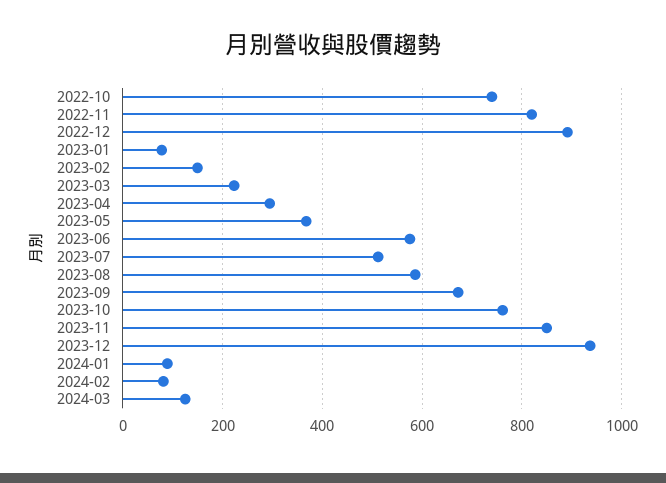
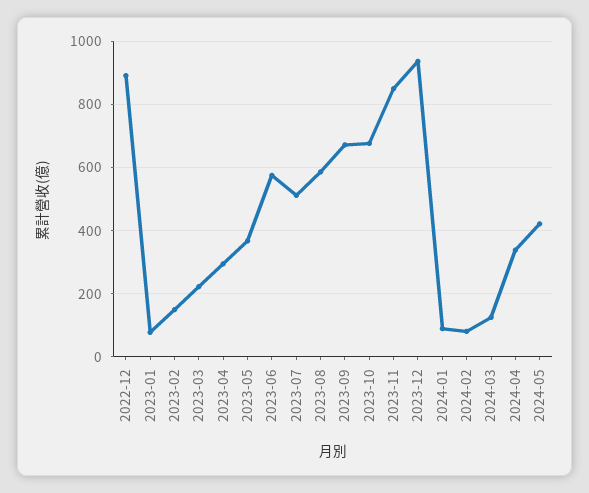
2022-10: 740 -> none
2022-11: 820 -> none
2023-10: 760 -> 680
2024-04: none -> 340
2024-05: none -> 420

